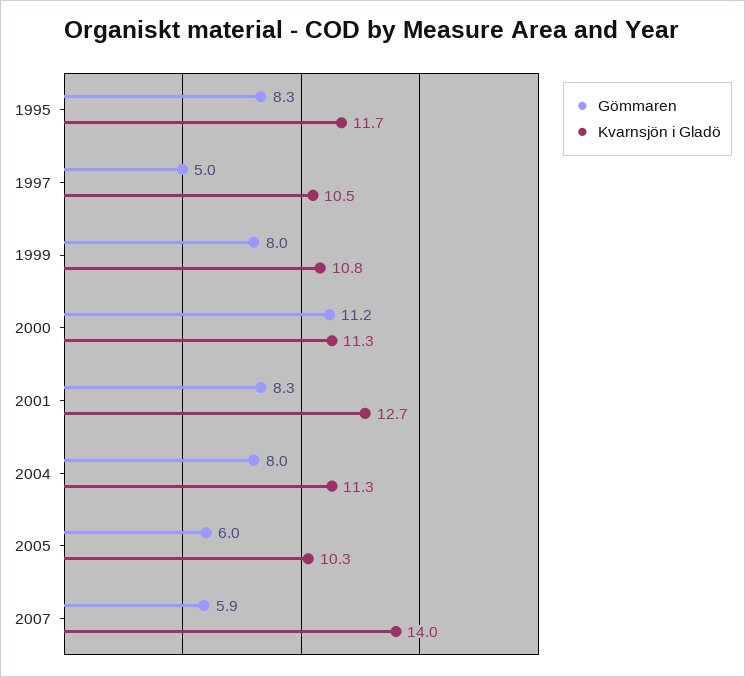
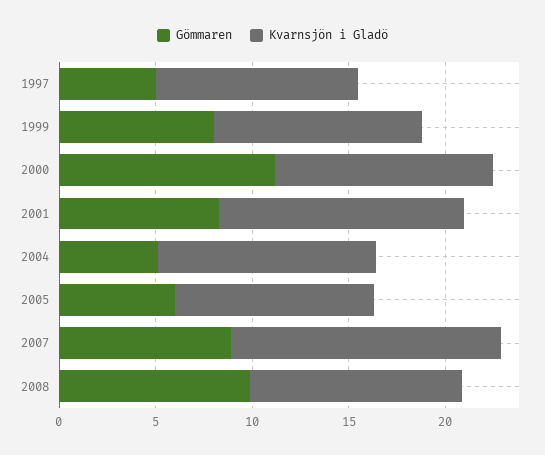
Gömmaren, 1995: 8.3 -> none
Kvarnsjön i Gladö, 1995: 11.7 -> none
Gömmaren, 2004: 8 -> 5
Gömmaren, 2007: 5.9 -> 9
Gömmaren, 2008: none -> 10
Kvarnsjön i Gladö, 2008: none -> 11

